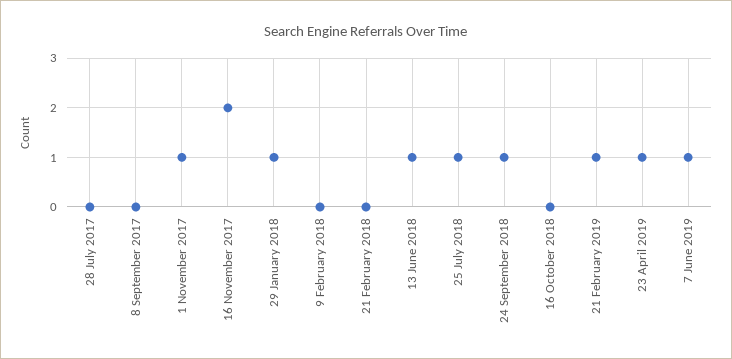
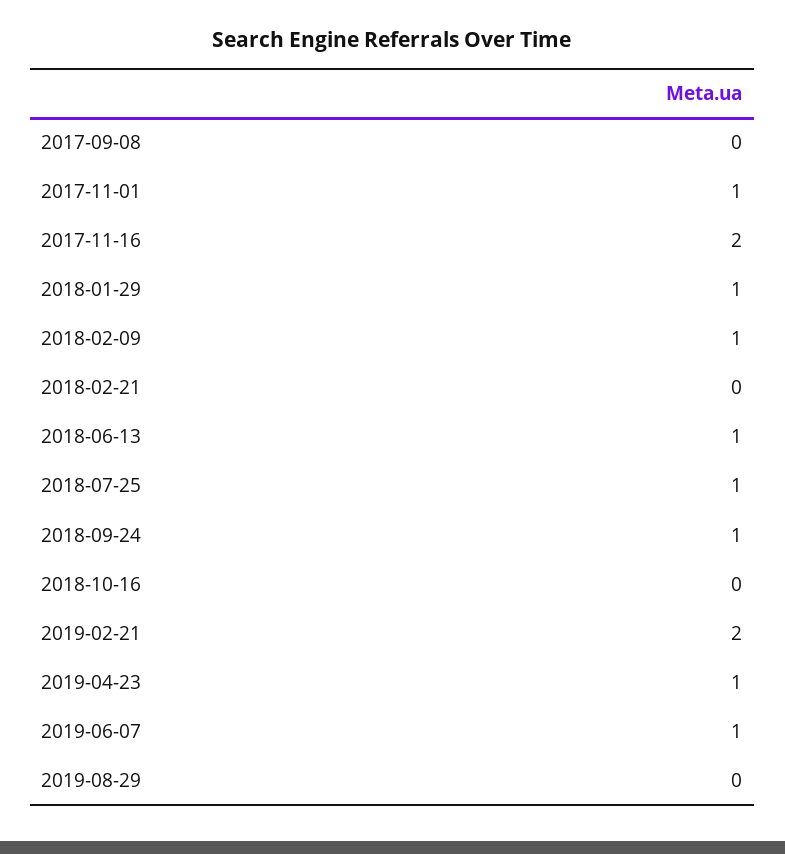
28 July 2017: 0 -> none
9 February 2018: 0 -> 1
21 February 2019: 1 -> 2
2019-08-29: none -> 0

